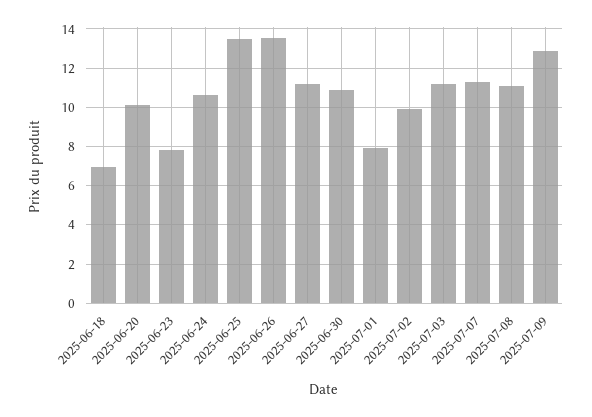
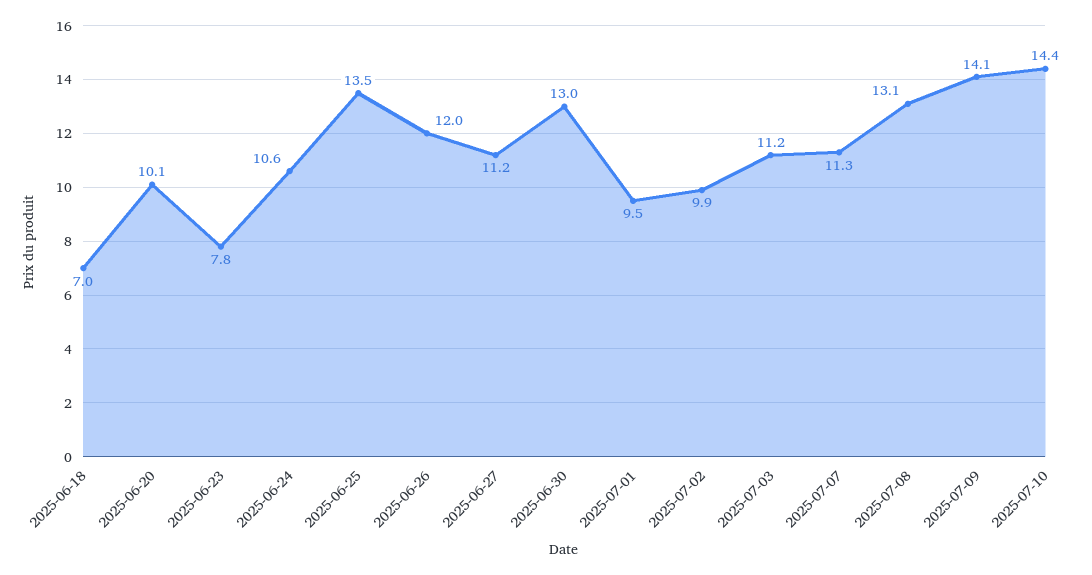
2025-06-26: 13.5 -> 12
2025-06-30: 11 -> 13
2025-07-01: 8 -> 9.5
2025-07-08: 11 -> 13.1
2025-07-09: 13 -> 14.1
2025-07-10: none -> 14.4

